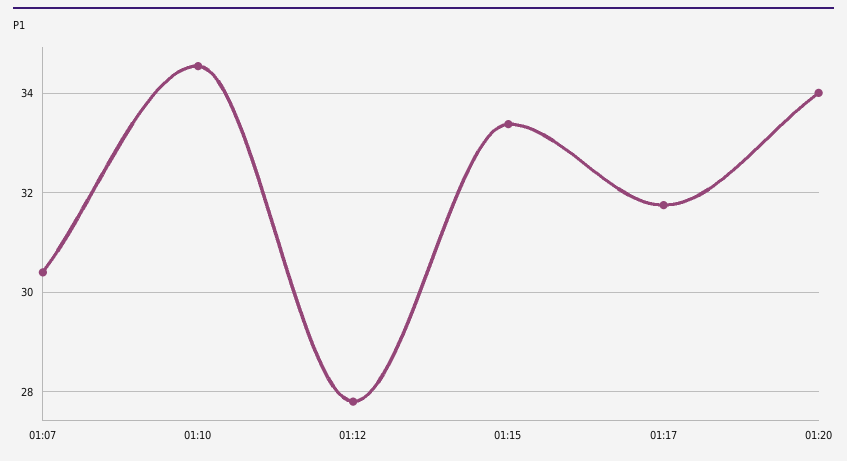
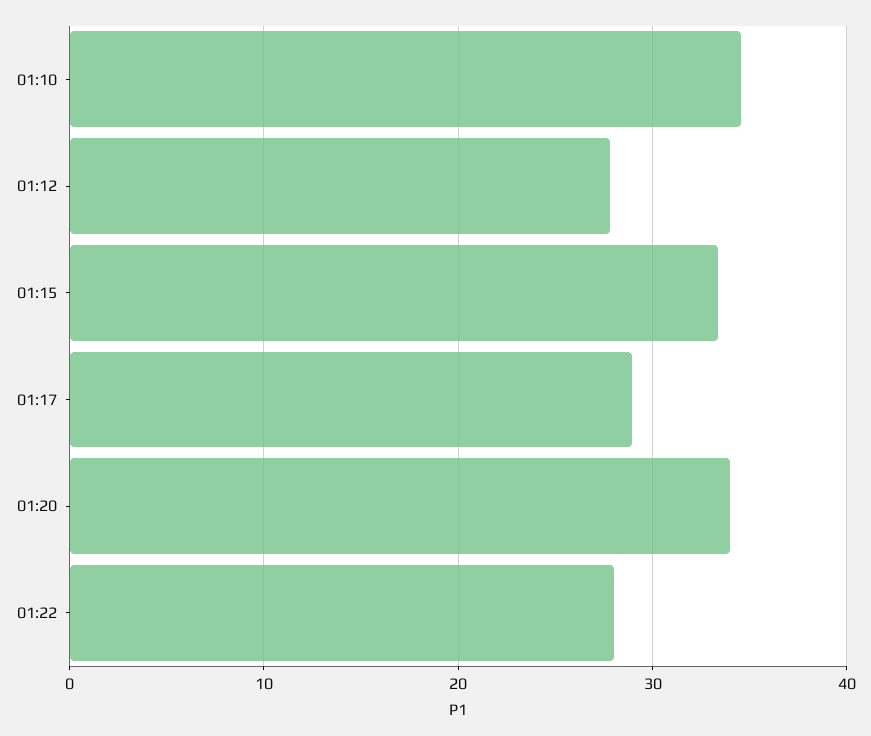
01:07: 30.4 -> none
01:17: 31.8 -> 29
01:22: none -> 28

